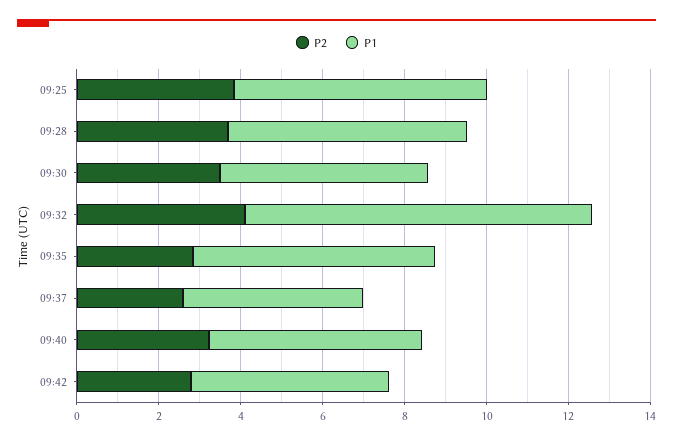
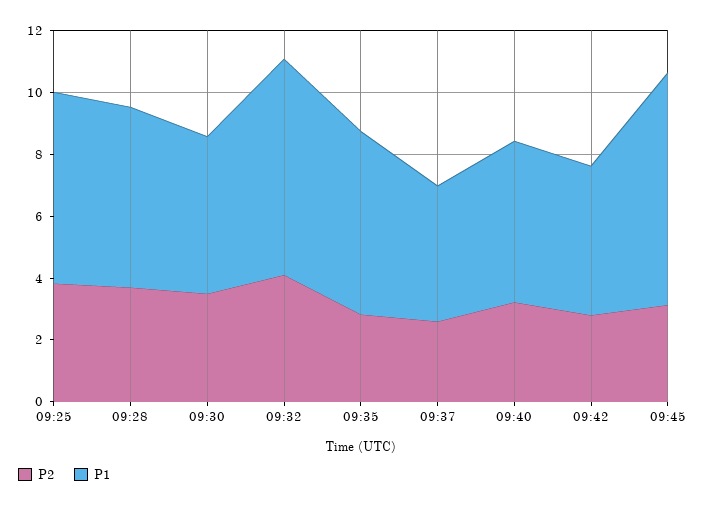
P1, 09:32: 8.5 -> 7
P2, 09:45: none -> 3
P1, 09:45: none -> 7.5

